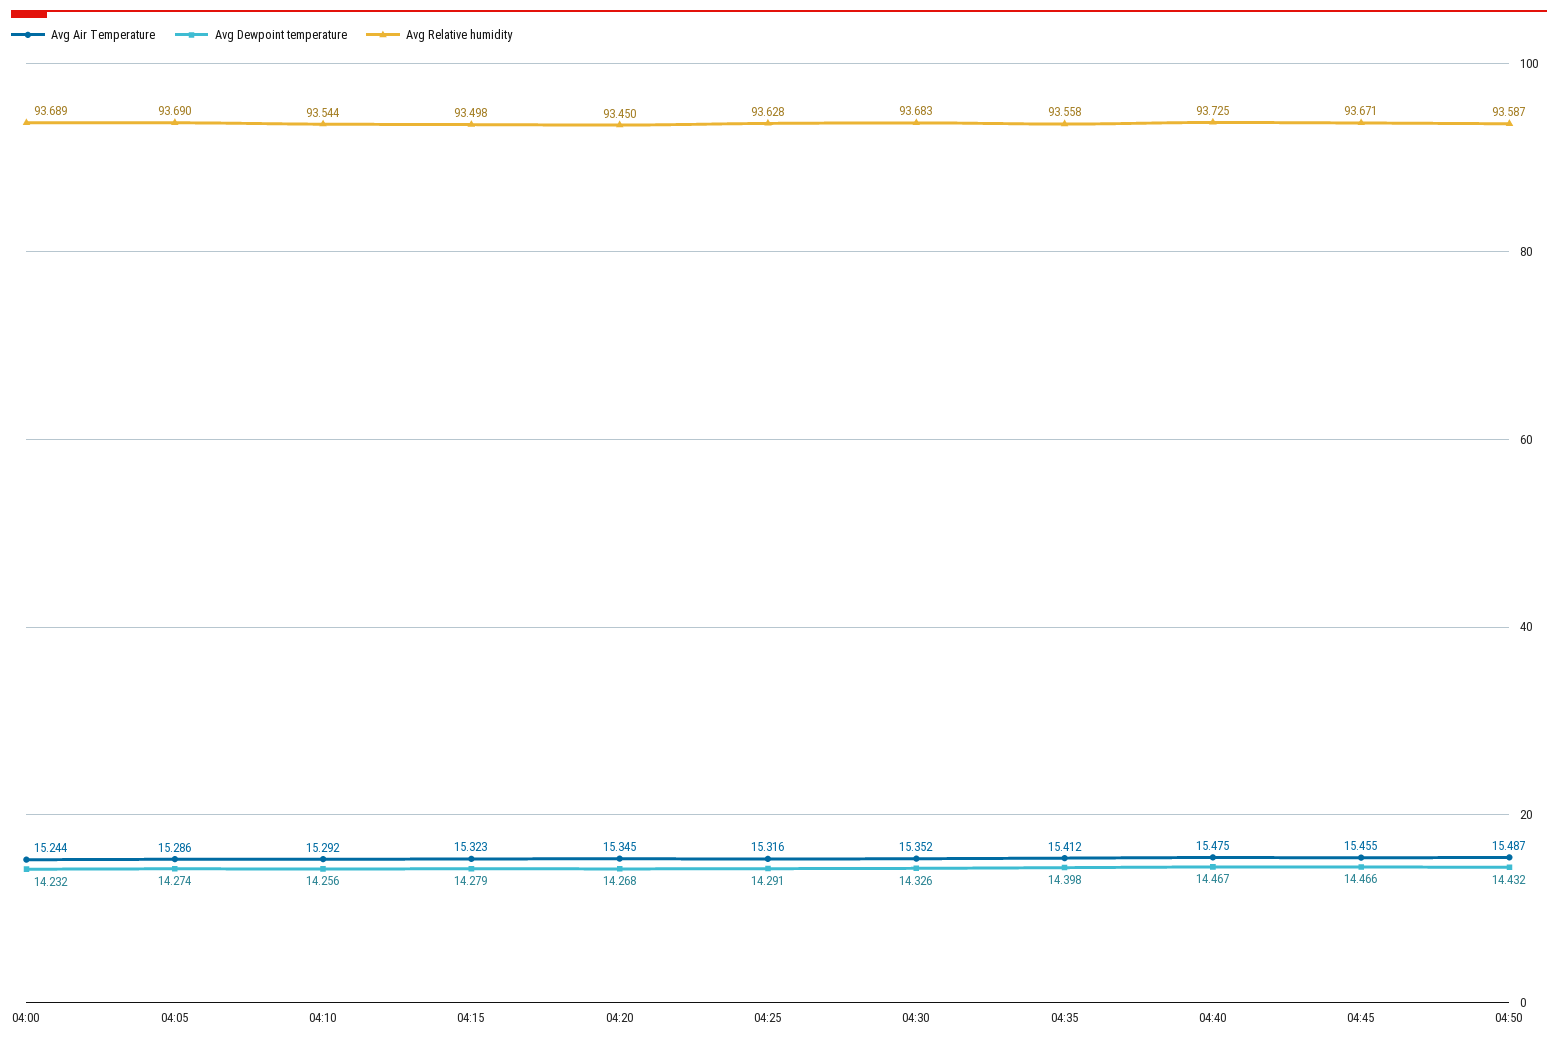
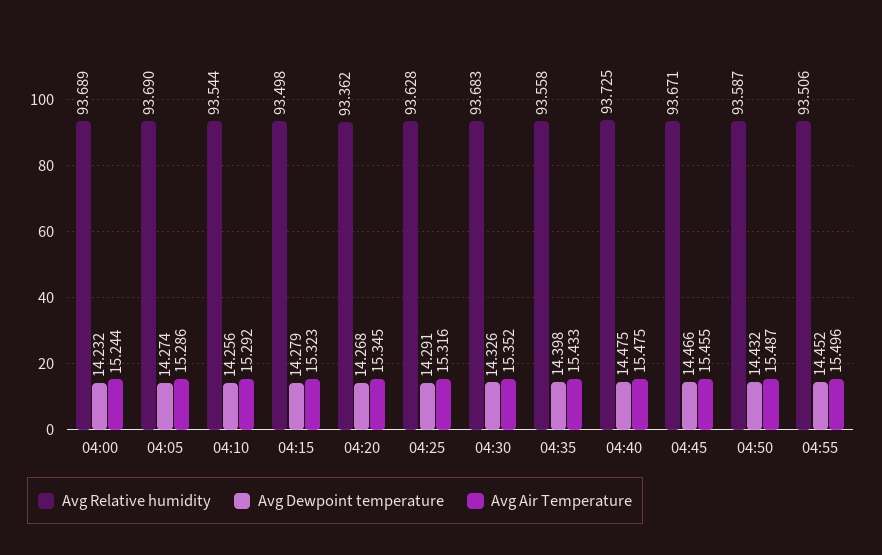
Avg Relative humidity, 04:20: 93.45 -> 93.362
Avg Air Temperature, 04:35: 15.412 -> 15.433
Avg Dewpoint temperature, 04:40: 14.467 -> 14.475
Avg Relative humidity, 04:55: none -> 93.506
Avg Dewpoint temperature, 04:55: none -> 14.452
Avg Air Temperature, 04:55: none -> 15.496

